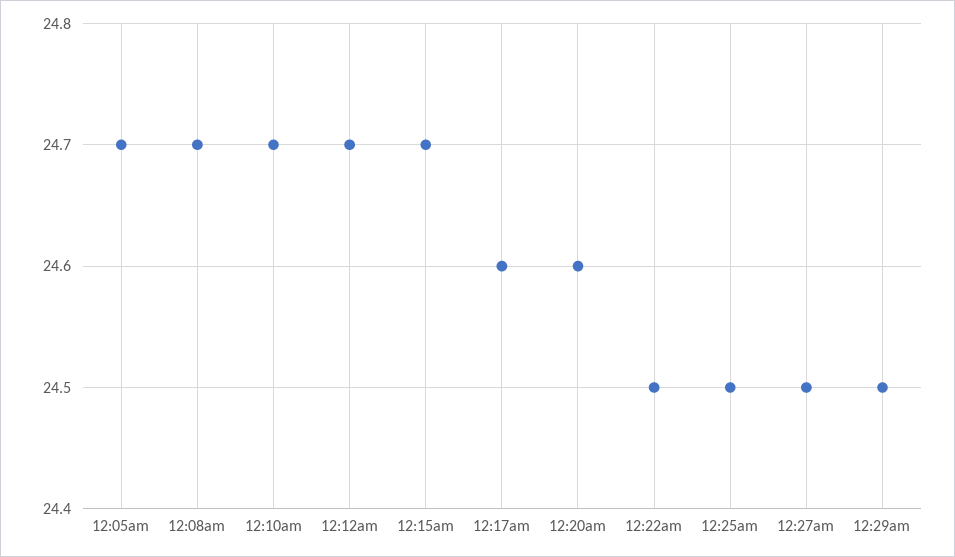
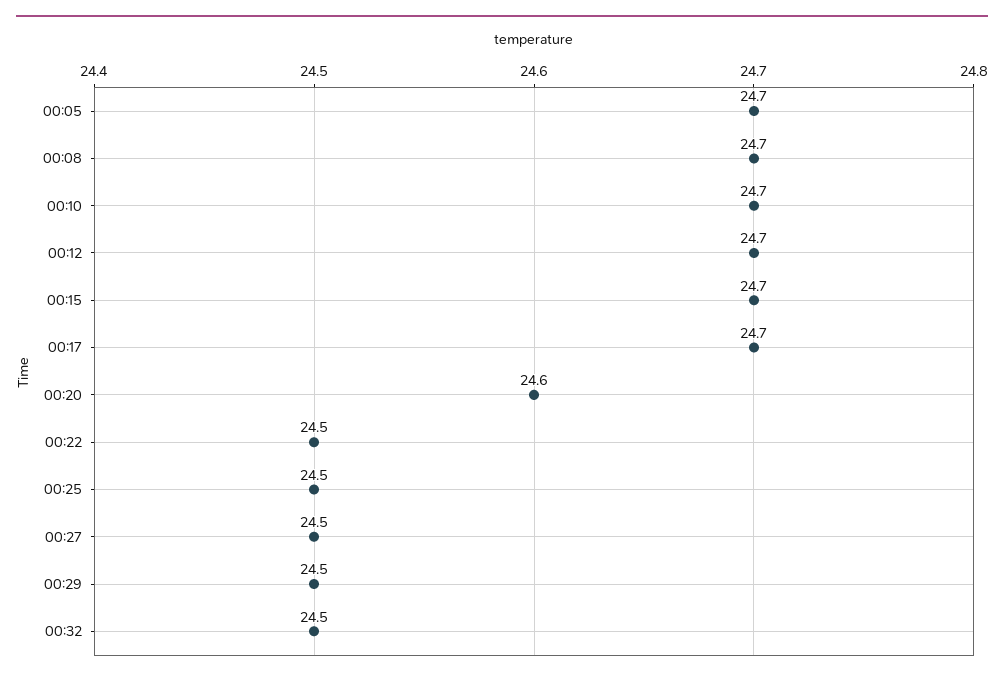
12:17am: 24.6 -> 24.7
00:32: none -> 24.5

